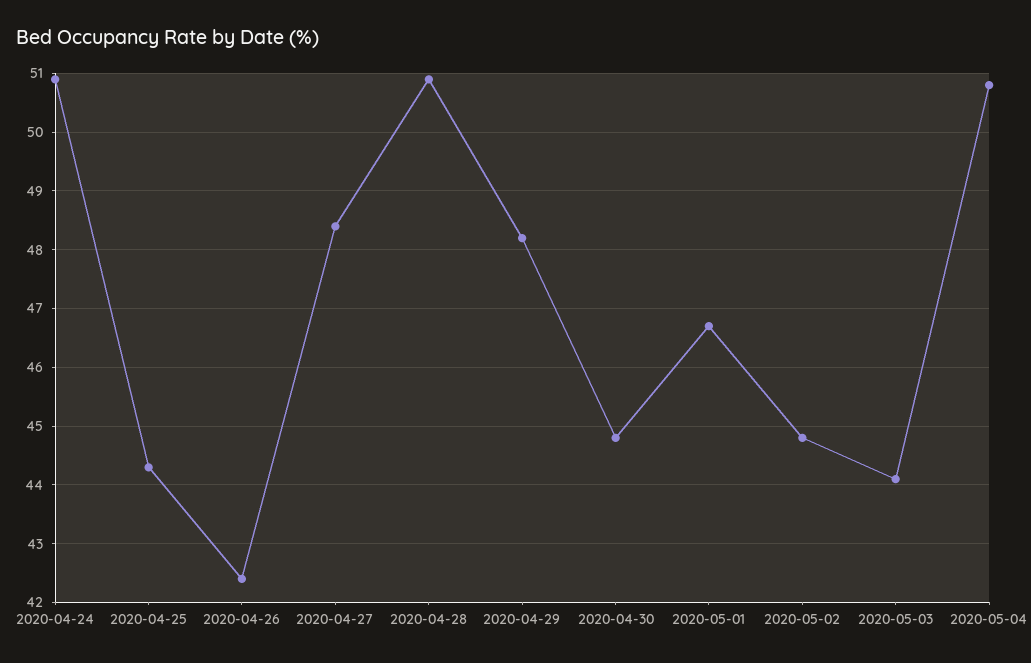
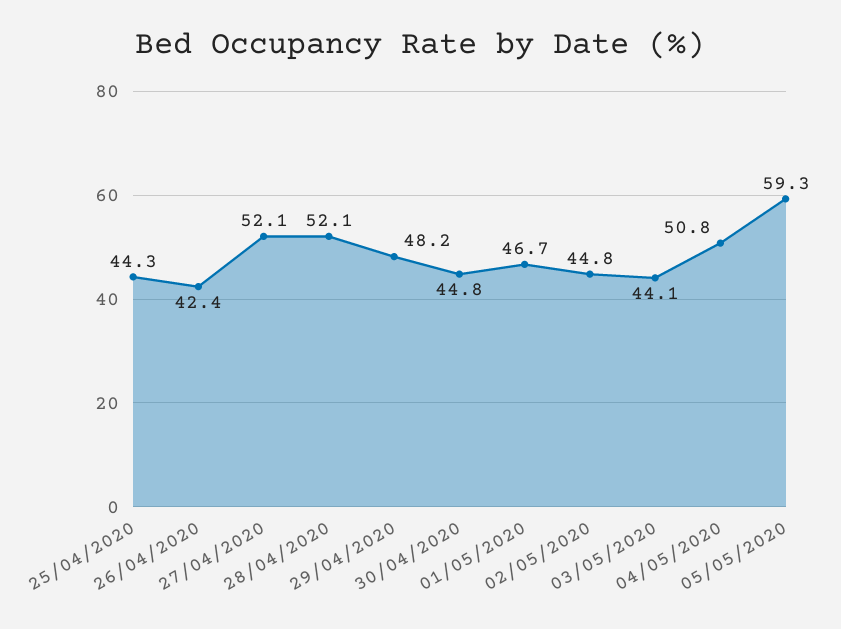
2020-04-24: 51 -> none
2020-04-27: 48.5 -> 52.1
2020-04-28: 51 -> 52.1
05/05/2020: none -> 59.3

